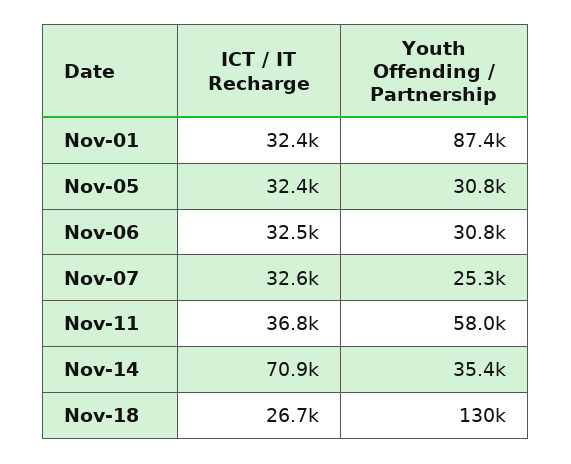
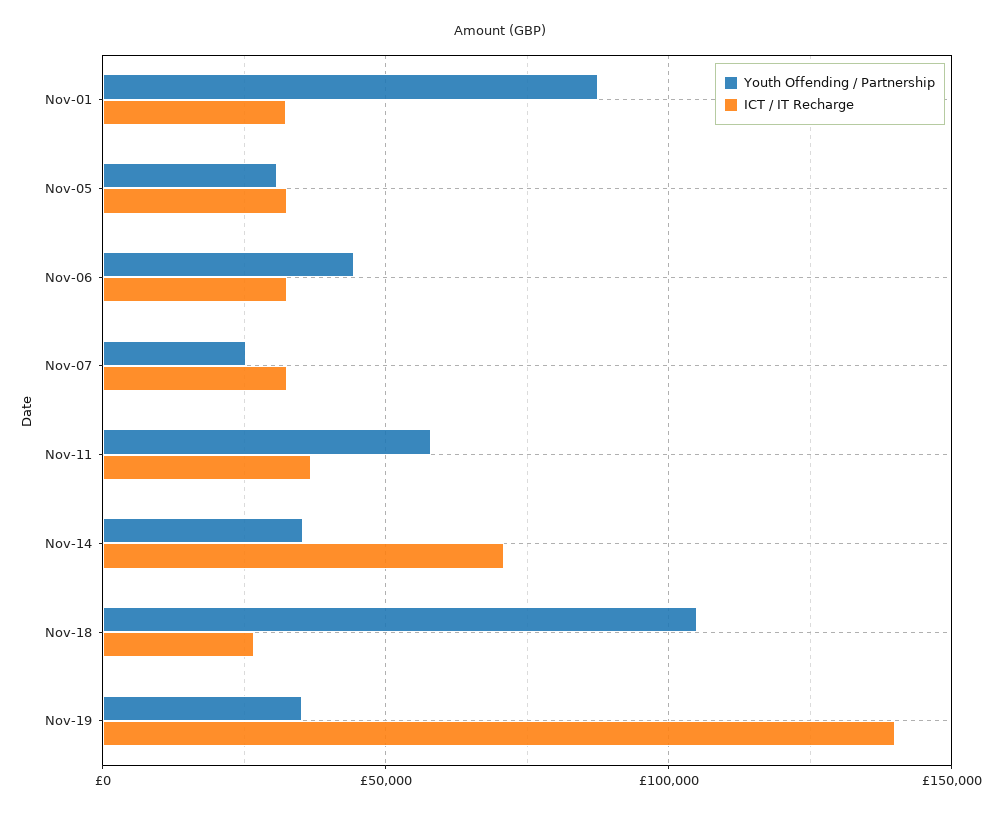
Youth Offending / Partnership, Nov-06: 30800 -> 45000
Youth Offending / Partnership, Nov-18: 130000 -> 105000
Youth Offending / Partnership, Nov-19: none -> 35000
ICT / IT Recharge, Nov-19: none -> 140000

